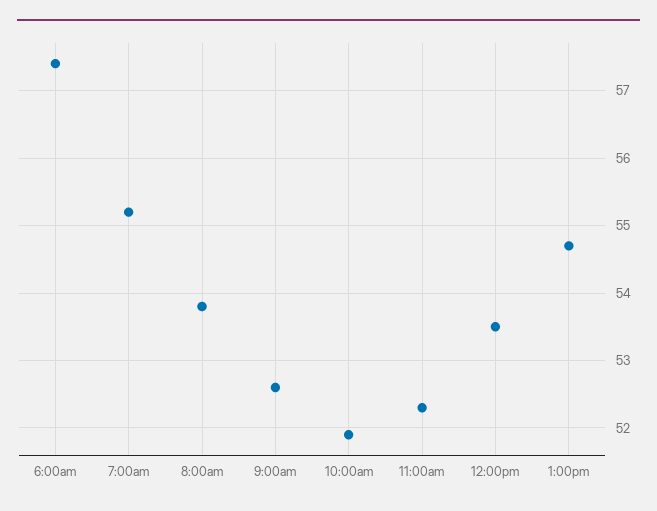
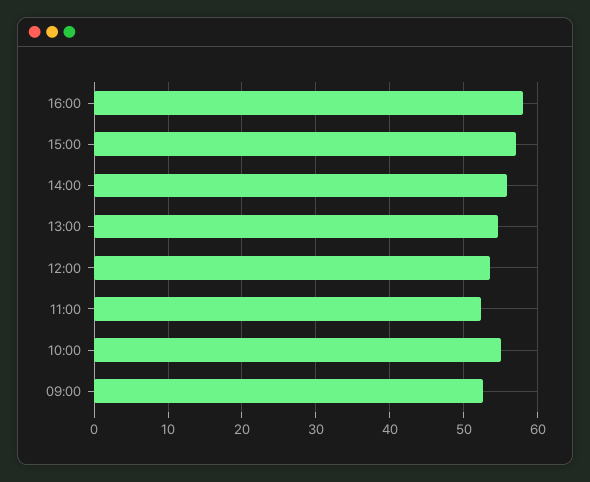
6:00am: 57.4 -> none
7:00am: 55.2 -> none
8:00am: 53.8 -> none
10:00am: 51.9 -> 55
16:00: none -> 58
15:00: none -> 57
14:00: none -> 56

